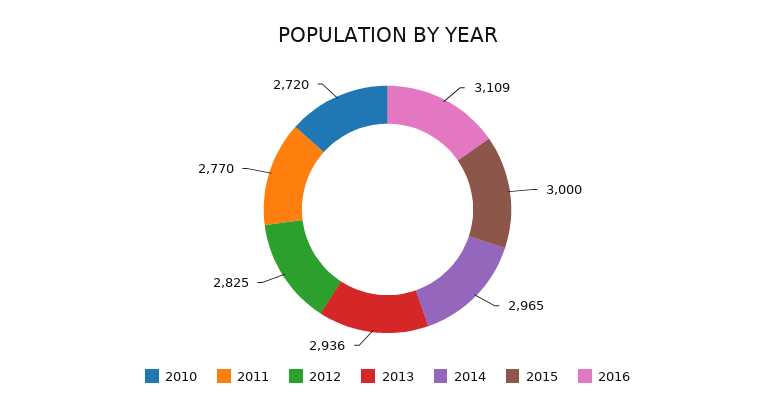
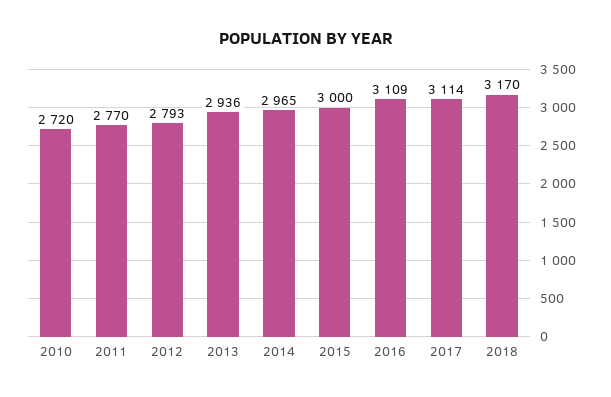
2012: 2825 -> 2793
2017: none -> 3114
2018: none -> 3170

